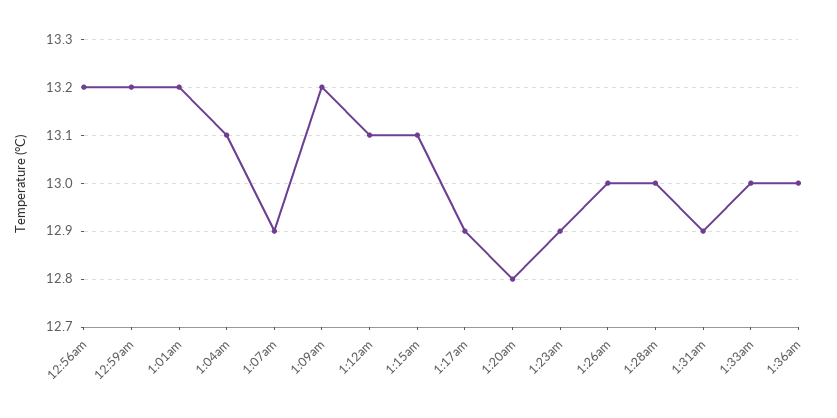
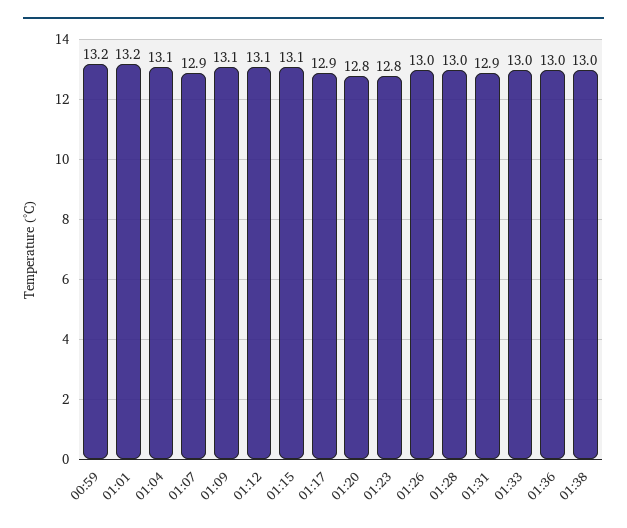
12:56am: 13.2 -> none
1:09am: 13.2 -> 13.1
1:23am: 12.9 -> 12.8
01:38: none -> 13

